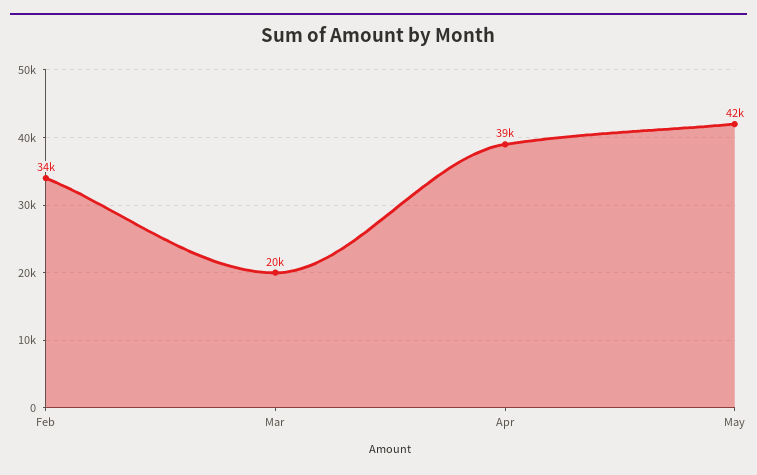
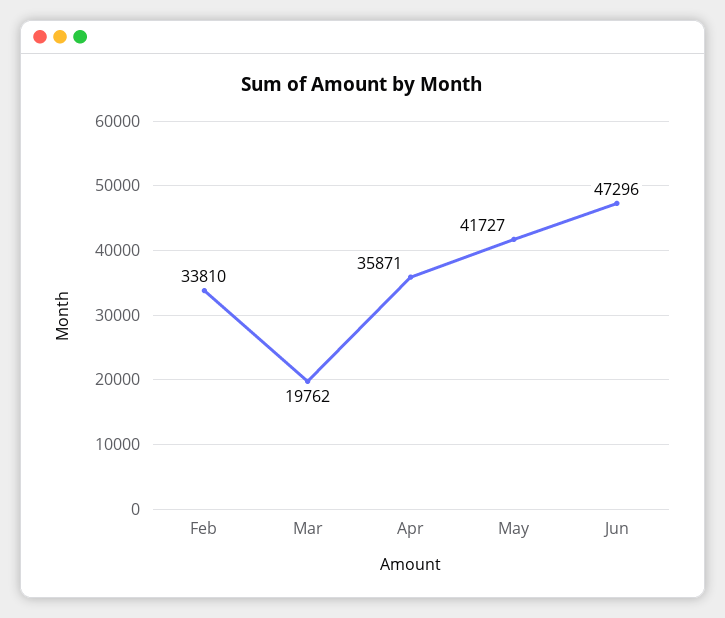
Apr: 39000 -> 35871
Jun: none -> 47296

